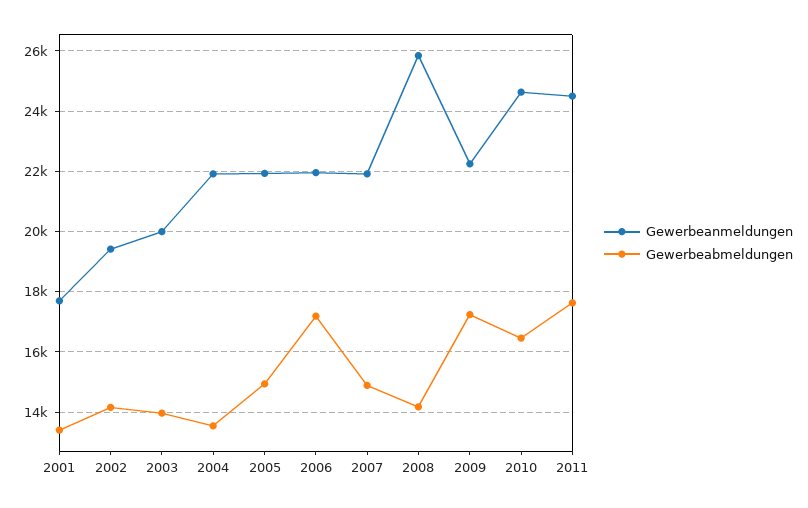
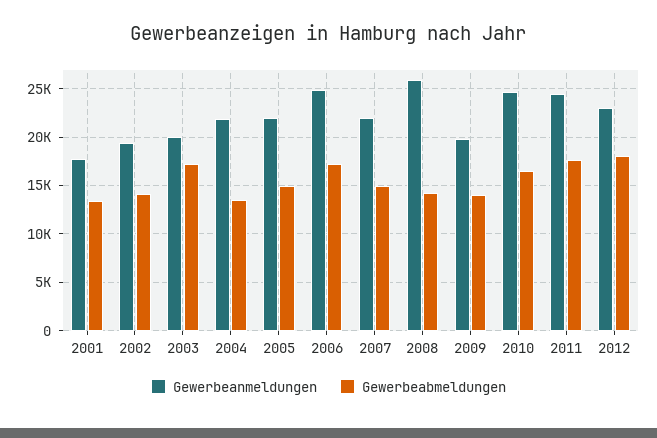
Gewerbeabmeldungen, 2003: 14000 -> 17000
Gewerbeanmeldungen, 2006: 22000 -> 25000
Gewerbeanmeldungen, 2009: 22200 -> 20000
Gewerbeabmeldungen, 2009: 17200 -> 14000
Gewerbeanmeldungen, 2012: none -> 23000
Gewerbeabmeldungen, 2012: none -> 18000

